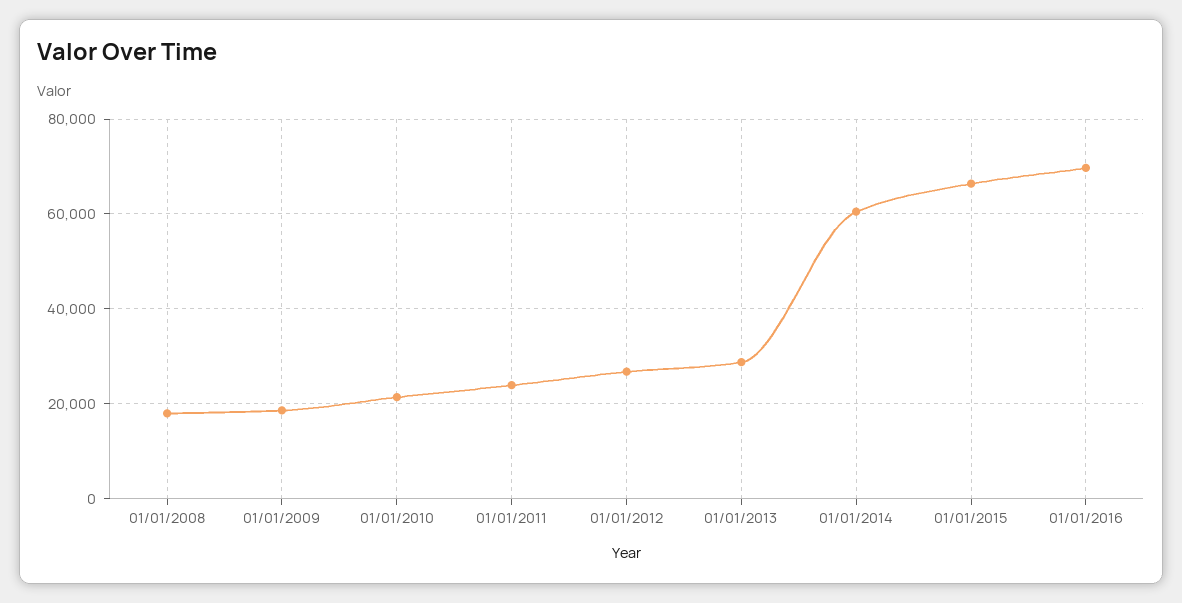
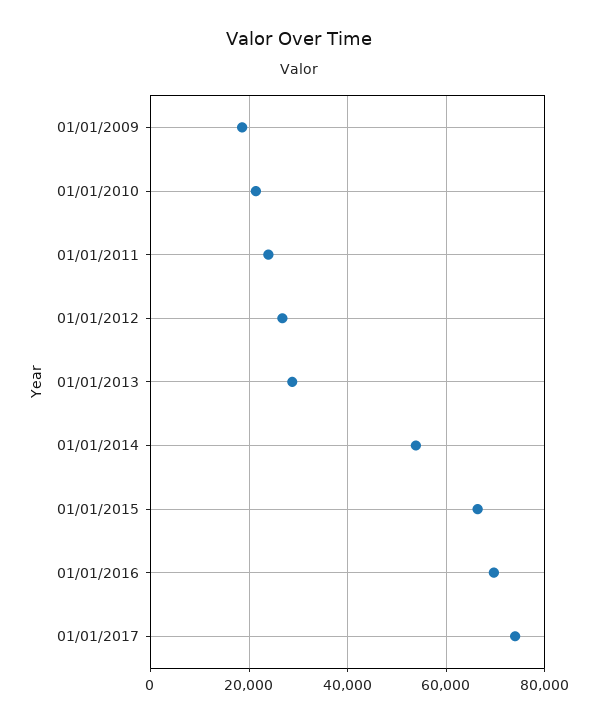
01/01/2008: 18000 -> none
01/01/2014: 60000 -> 54000
01/01/2017: none -> 74000

